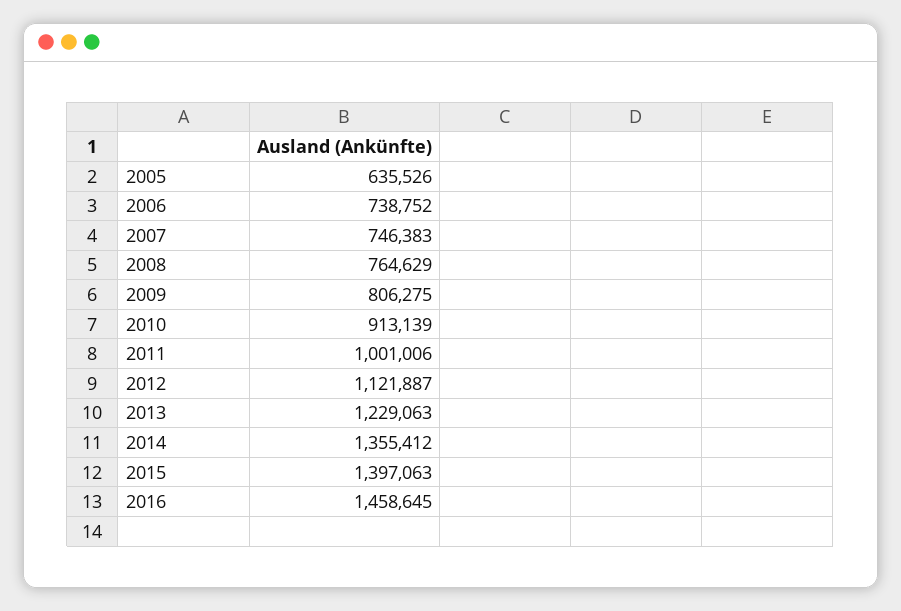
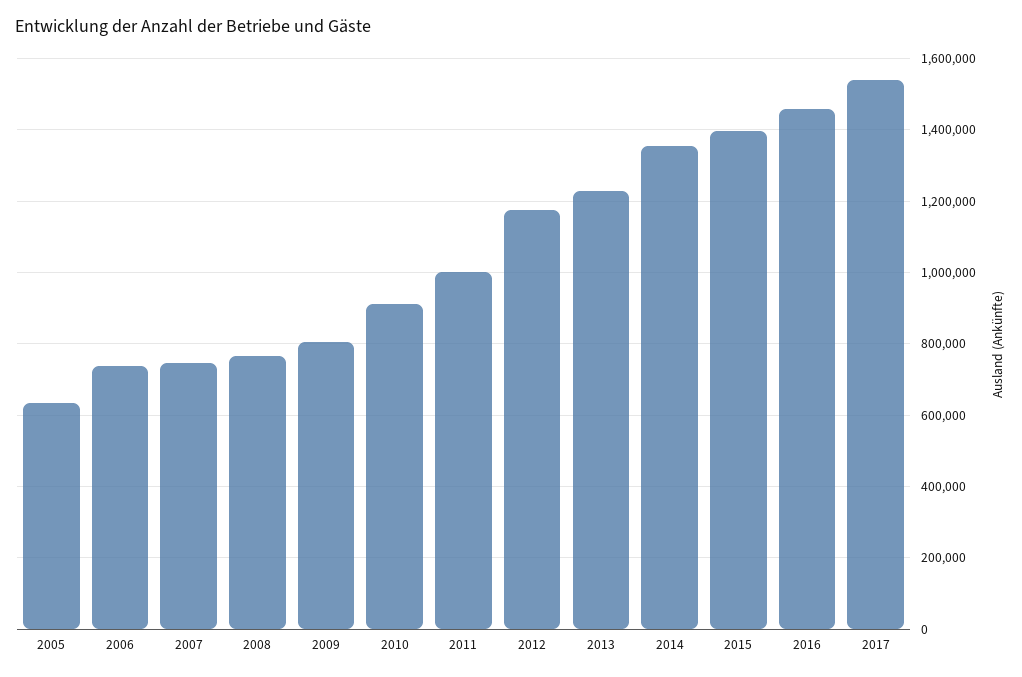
2012: 1121887 -> 1180000
2017: none -> 1540000

